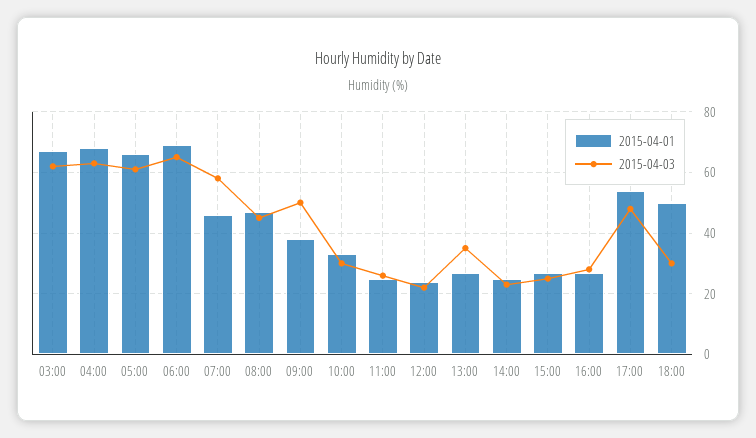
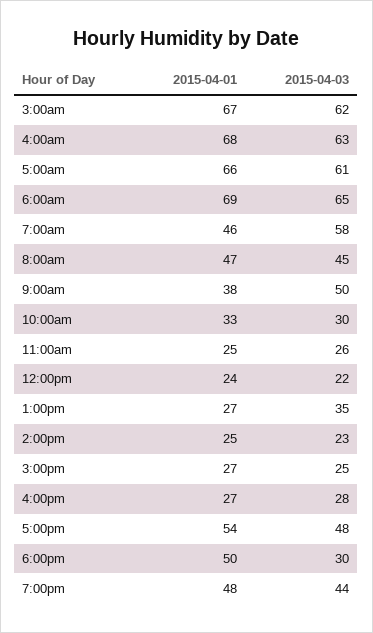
2015-04-01, 7:00pm: none -> 48
2015-04-03, 7:00pm: none -> 44

